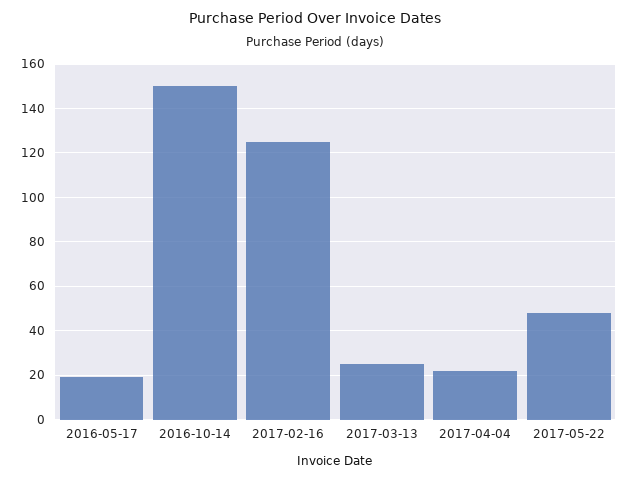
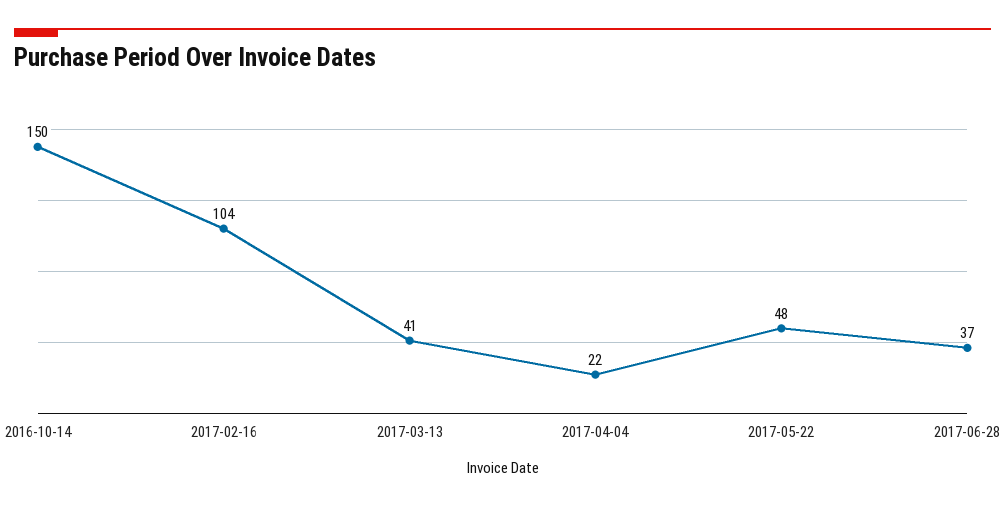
2016-05-17: 20 -> none
2017-02-16: 125 -> 104
2017-03-13: 25 -> 41
2017-06-28: none -> 37

